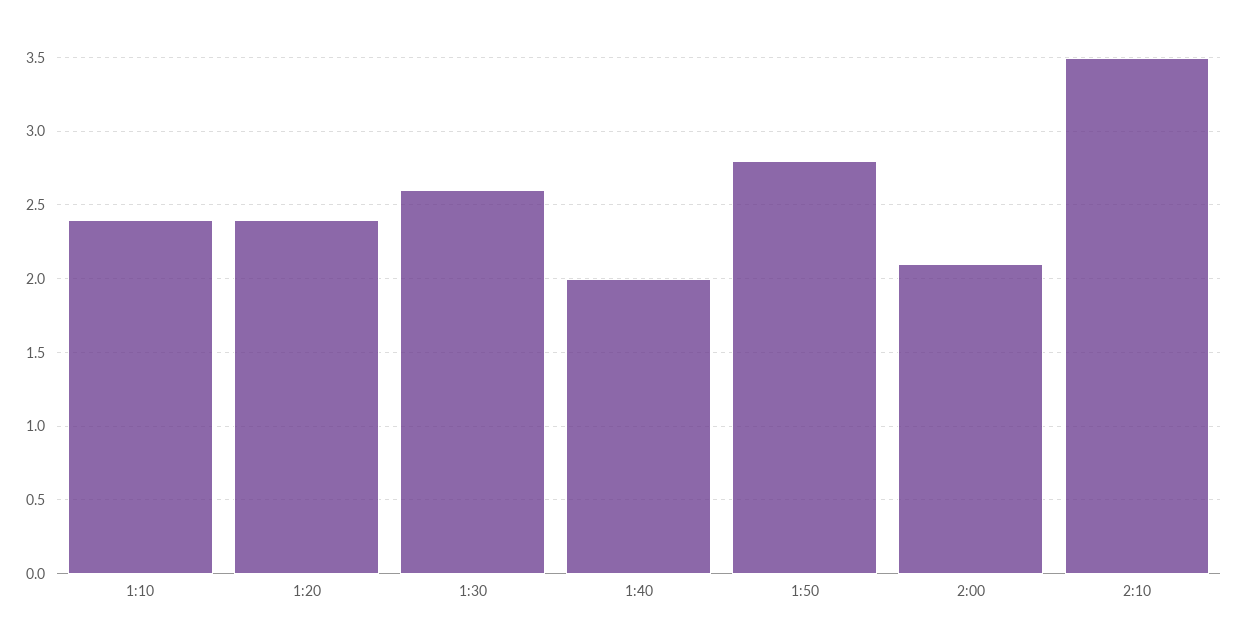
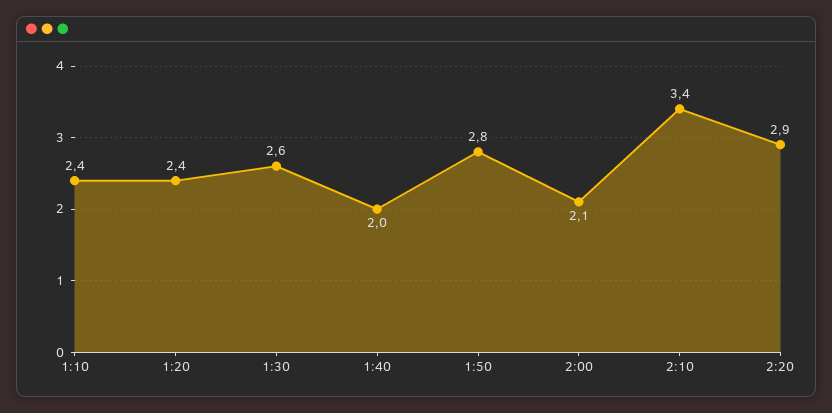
2:10: 3.5 -> 3.4
2:20: none -> 2.9

